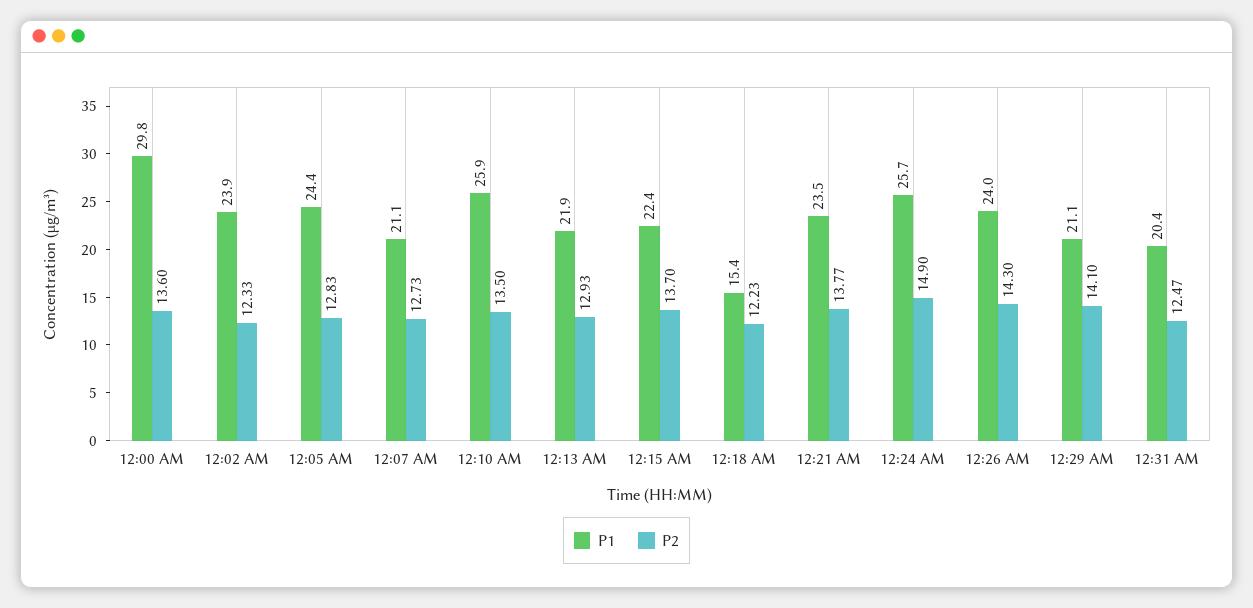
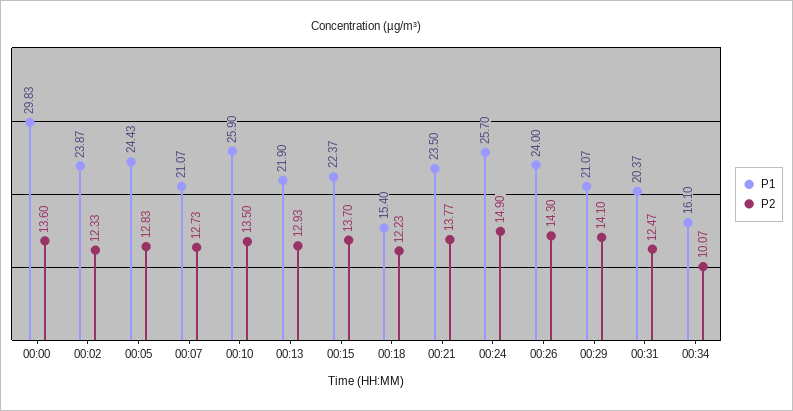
P1, 00:34: none -> 16.1
P2, 00:34: none -> 10.07

